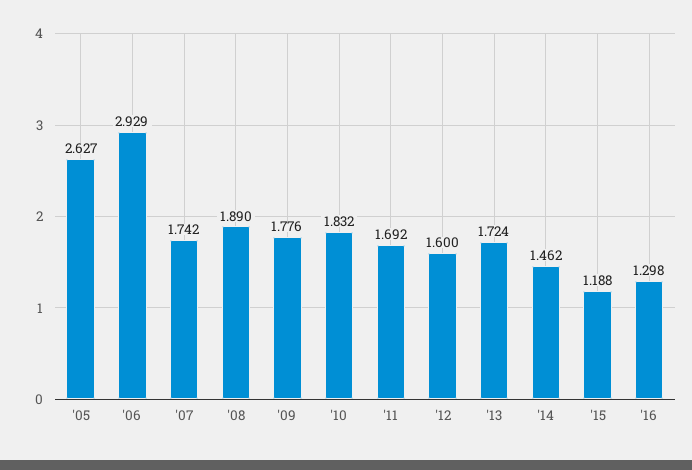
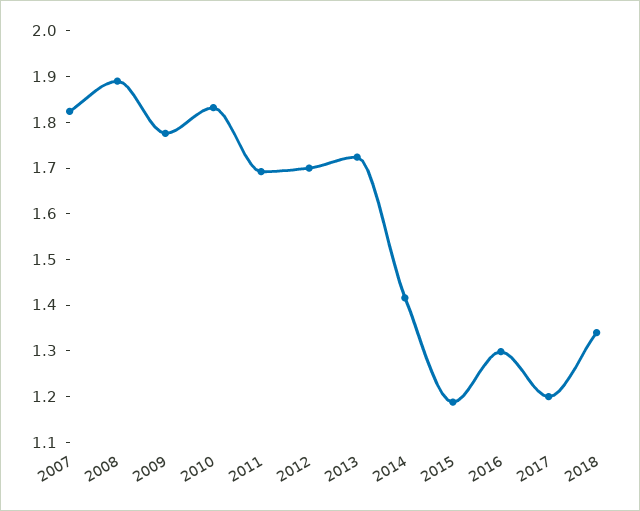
'05: 2.627 -> none
'06: 2.929 -> none
'07: 1.742 -> 1.82
'12: 1.6 -> 1.7
'14: 1.462 -> 1.42
2017: none -> 1.2
2018: none -> 1.34

